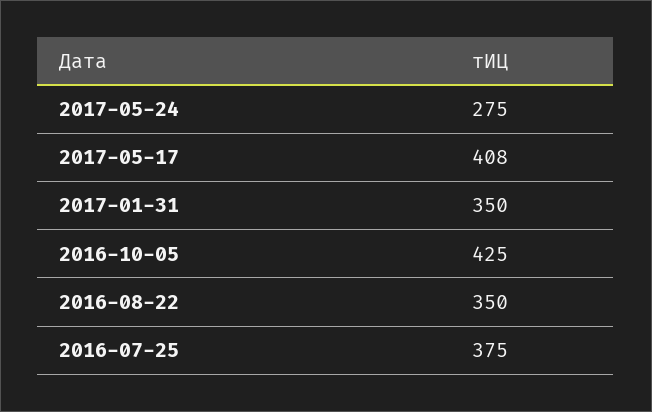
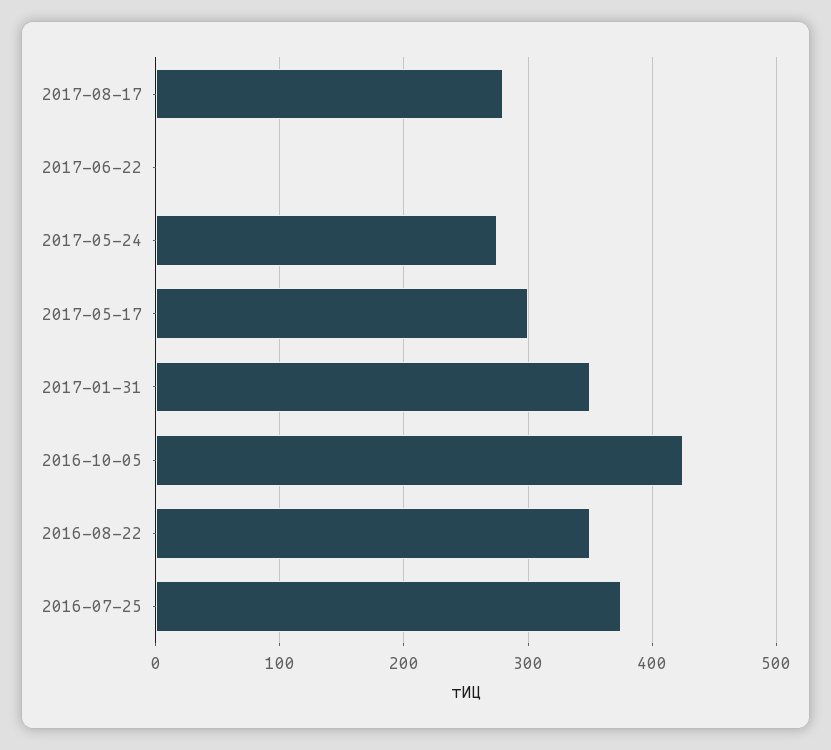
2017-05-17: 408 -> 300
2017-08-17: none -> 280
2017-06-22: none -> 0

